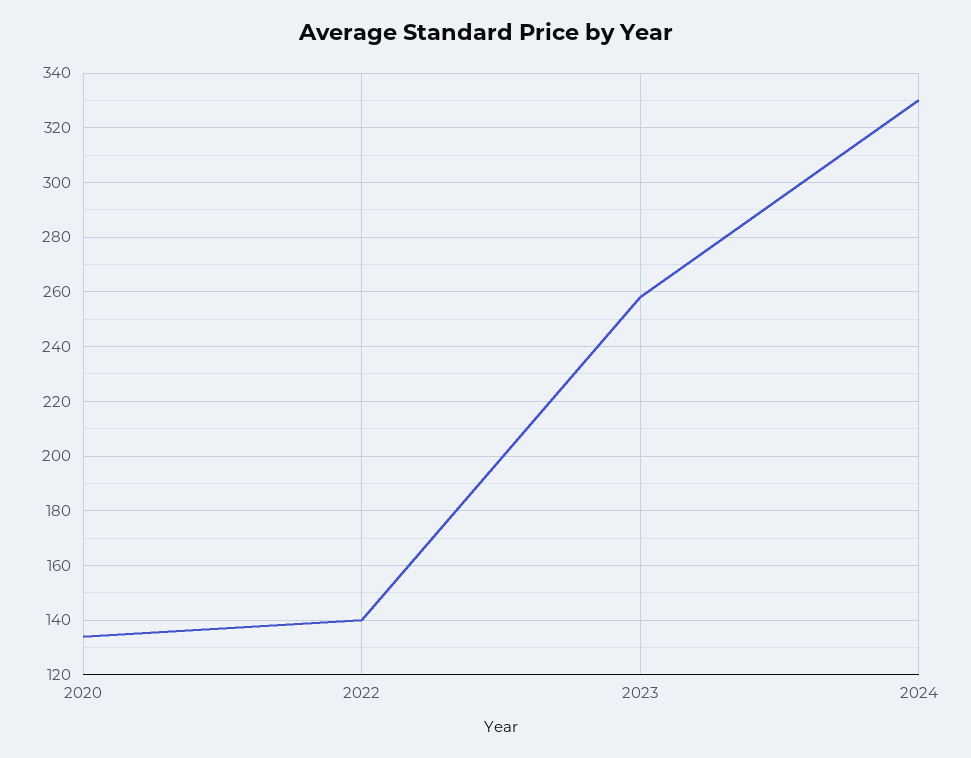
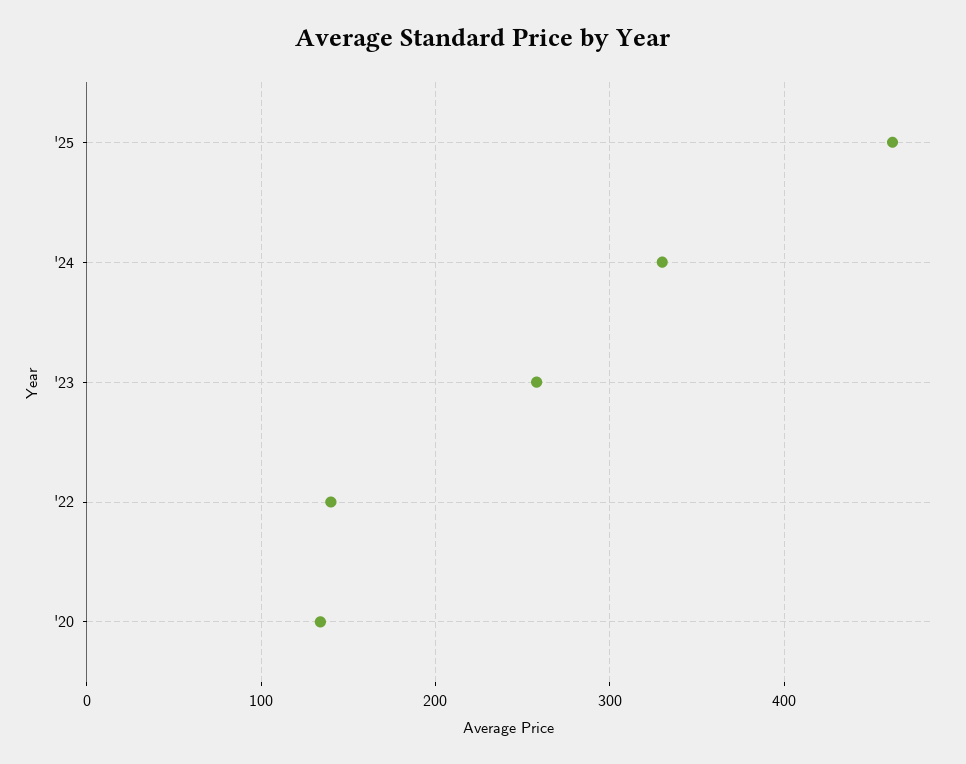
'25: none -> 460

